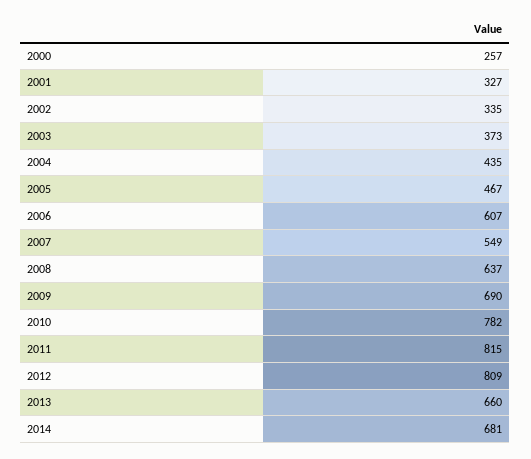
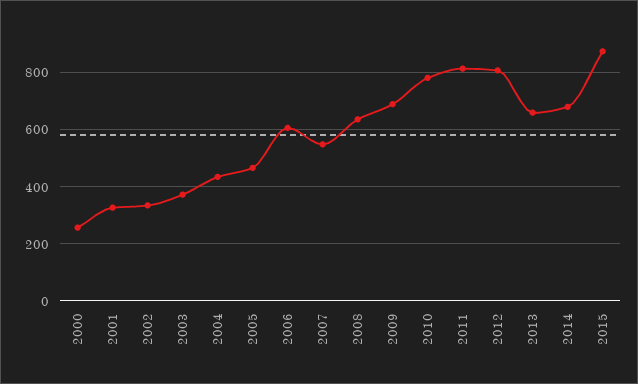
2015: none -> 875

